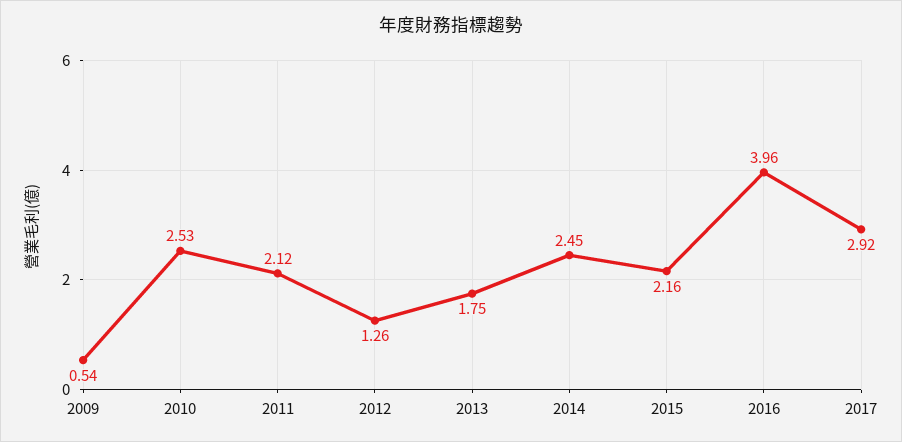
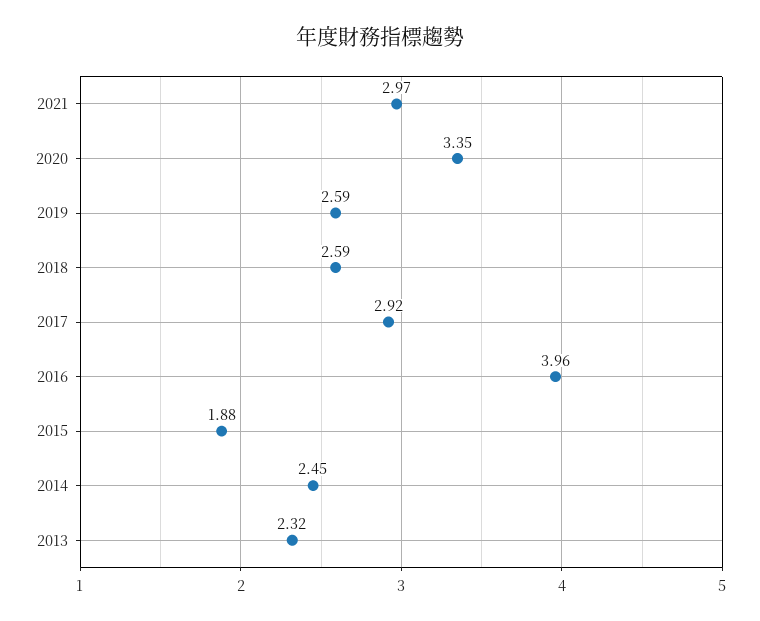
2009: 0.54 -> none
2010: 2.53 -> none
2011: 2.12 -> none
2012: 1.26 -> none
2013: 1.75 -> 2.32
2015: 2.16 -> 1.88
2021: none -> 2.97
2020: none -> 3.35
2019: none -> 2.59
2018: none -> 2.59

